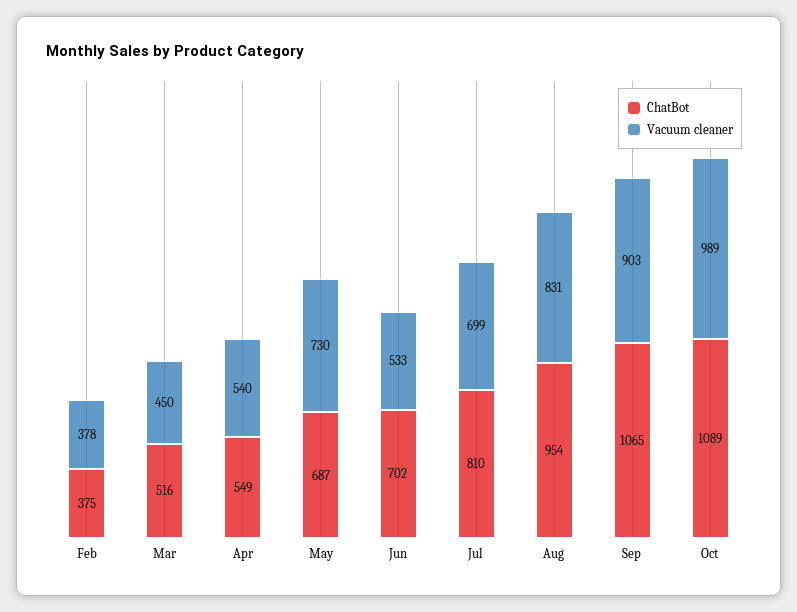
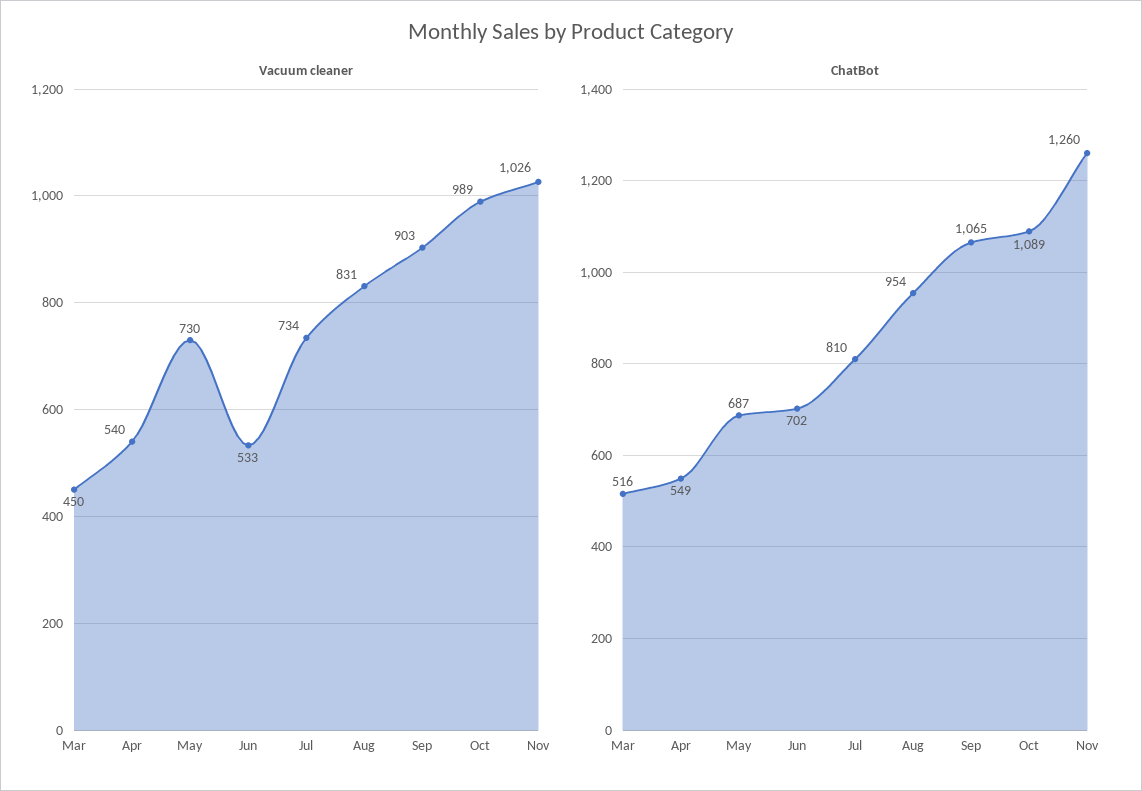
ChatBot, Feb: 375 -> none
Vacuum cleaner, Feb: 378 -> none
Vacuum cleaner, Jul: 699 -> 734
Vacuum cleaner, Nov: none -> 1026
ChatBot, Nov: none -> 1260

